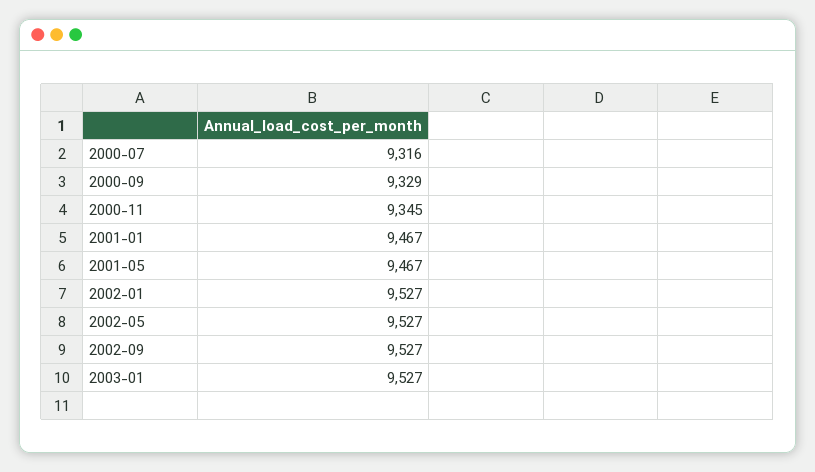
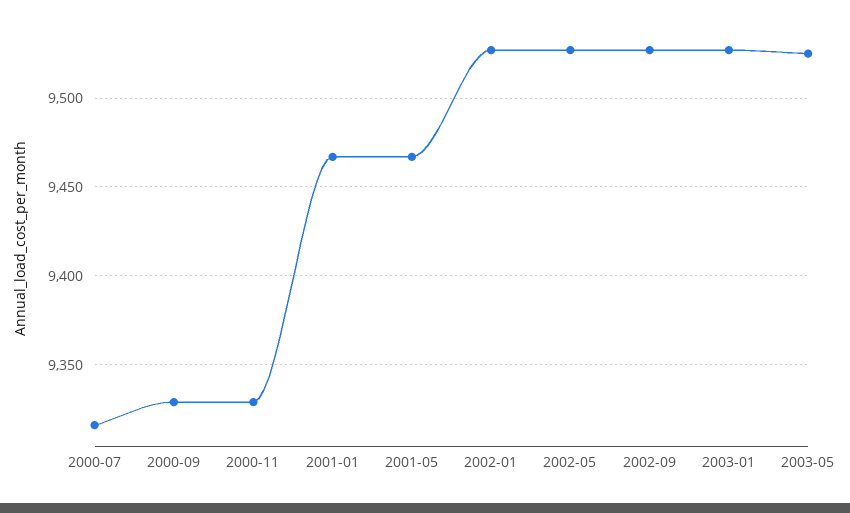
2000-11: 9345 -> 9330
2003-05: none -> 9525

